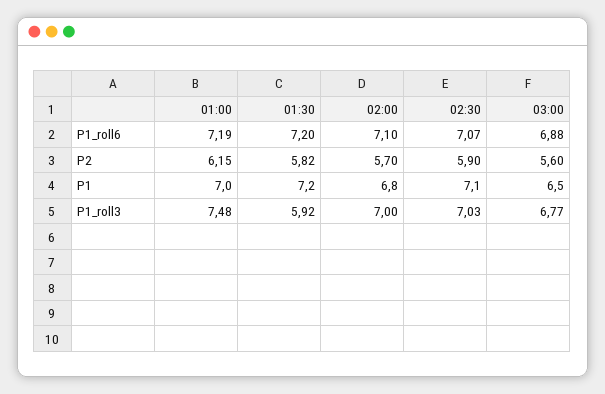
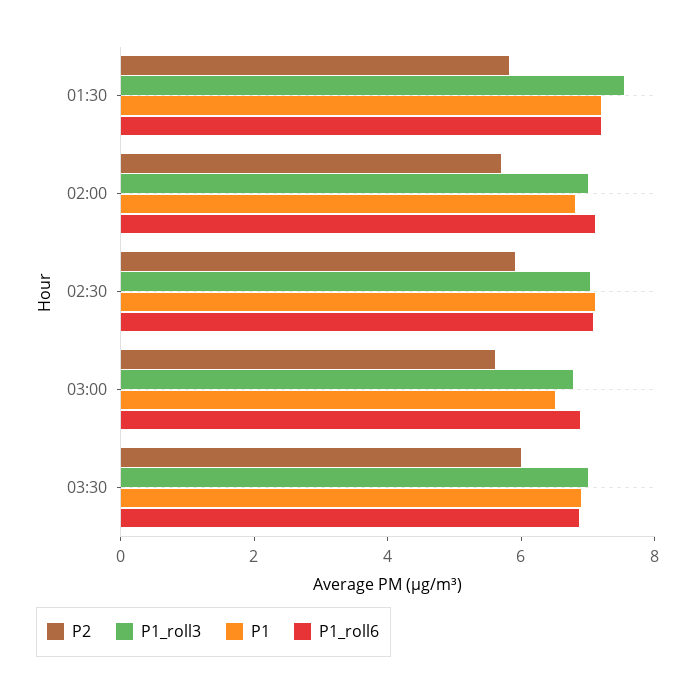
P1_roll6, 01:00: 7.19 -> none
P2, 01:00: 6.15 -> none
P1, 01:00: 7 -> none
P1_roll3, 01:00: 7.48 -> none
P1_roll3, 01:30: 5.92 -> 7.5
P2, 03:30: none -> 6
P1_roll3, 03:30: none -> 7
P1, 03:30: none -> 7
P1_roll6, 03:30: none -> 7

